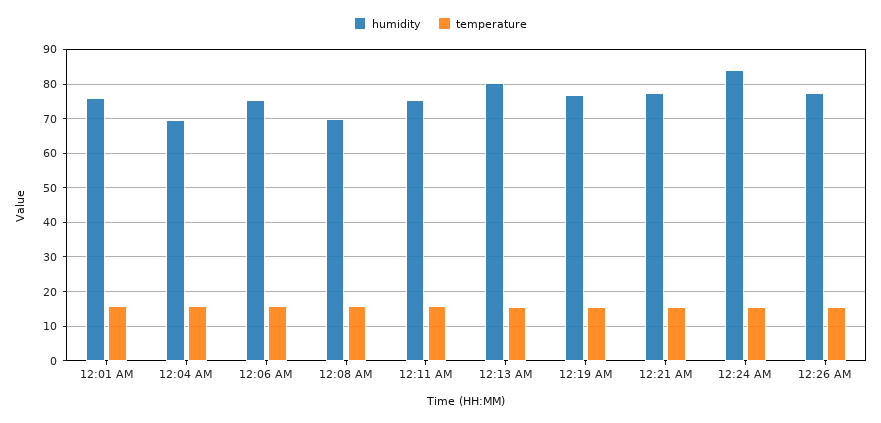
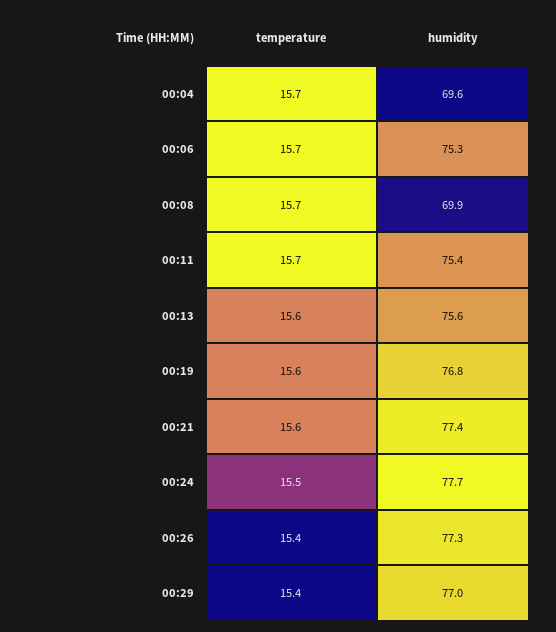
humidity, 12:01 AM: 76 -> none
temperature, 12:01 AM: 16 -> none
humidity, 12:13 AM: 80 -> 75.6
humidity, 12:24 AM: 84 -> 77.7
temperature, 00:29: none -> 15.4
humidity, 00:29: none -> 77

